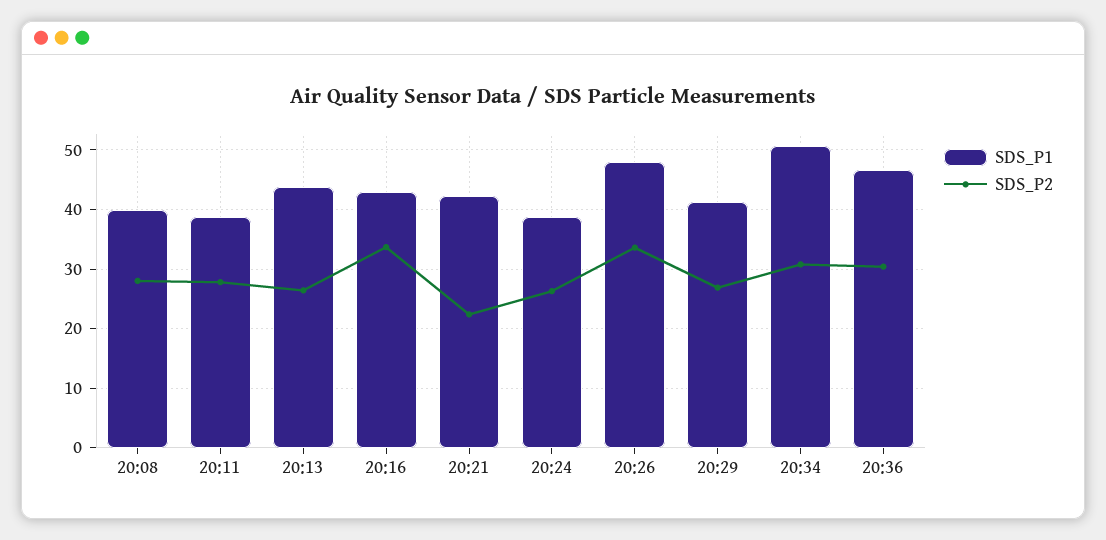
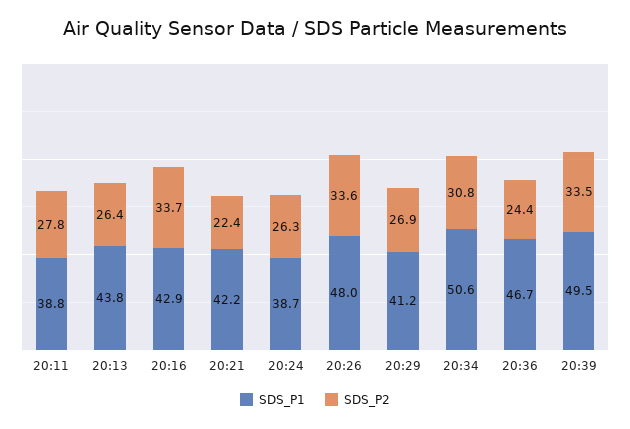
SDS_P1, 20:08: 40 -> none
SDS_P2, 20:08: 28 -> none
SDS_P2, 20:36: 30 -> 24.4
SDS_P1, 20:39: none -> 49.5
SDS_P2, 20:39: none -> 33.5

